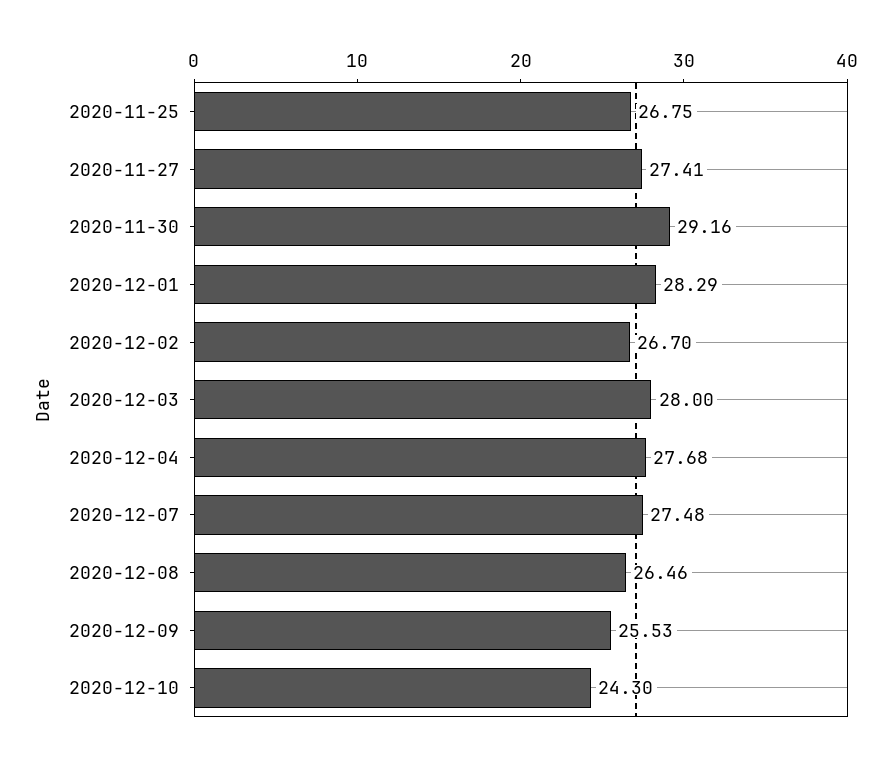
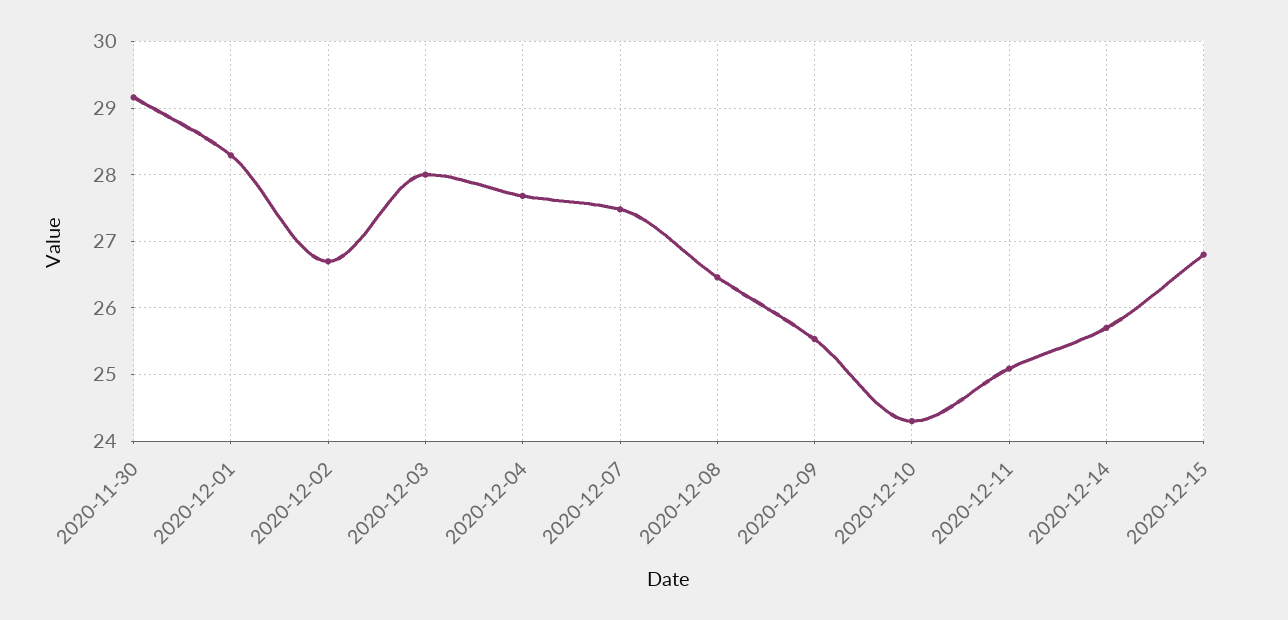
2020-11-25: 26.75 -> none
2020-11-27: 27.41 -> none
2020-12-11: none -> 25.1
2020-12-14: none -> 25.7
2020-12-15: none -> 26.8

